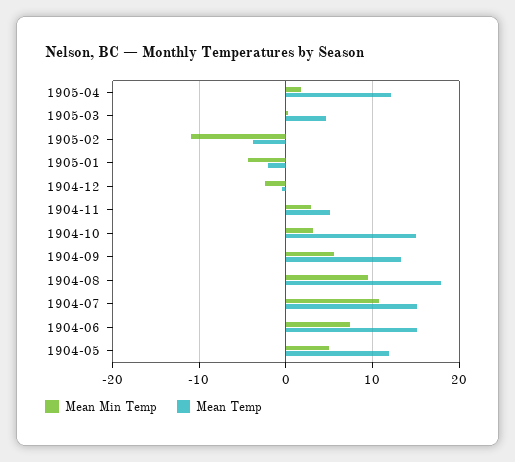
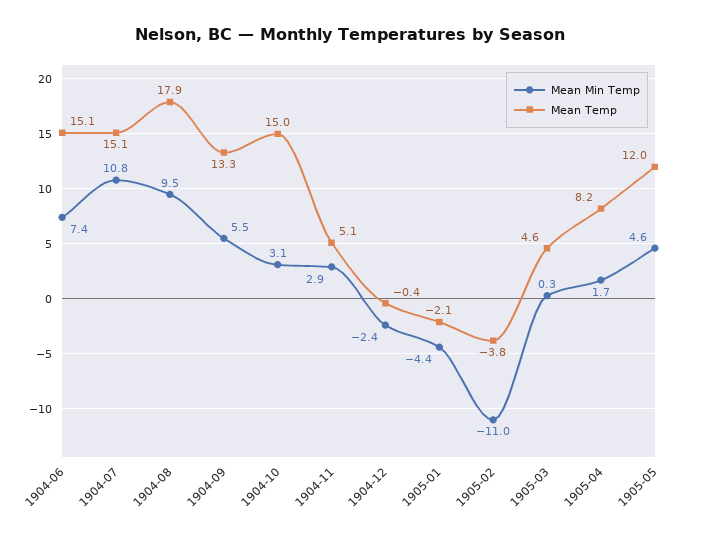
Mean Temp, 1905-04: 12 -> 8.2
Mean Min Temp, 1904-05: 5 -> none
Mean Temp, 1904-05: 12 -> none
Mean Min Temp, 1905-05: none -> 4.6
Mean Temp, 1905-05: none -> 12

